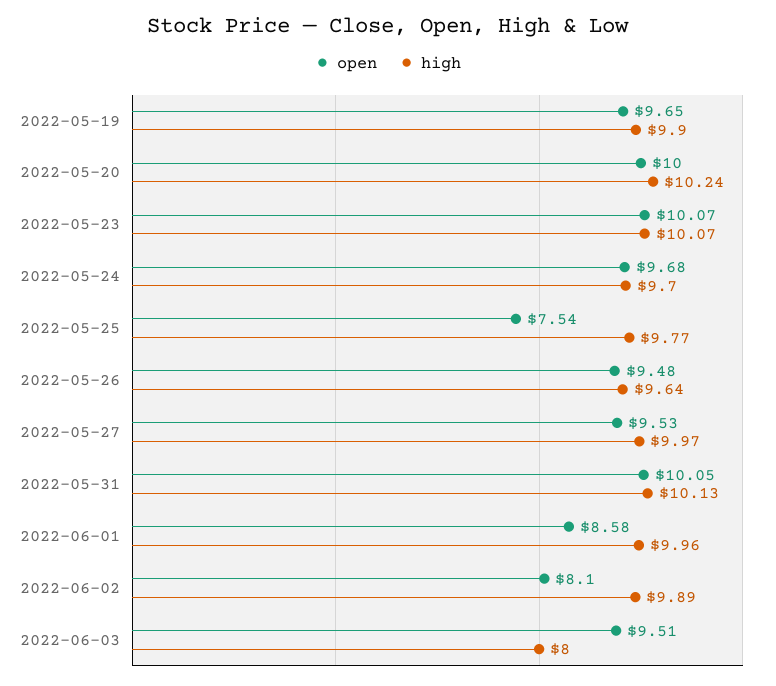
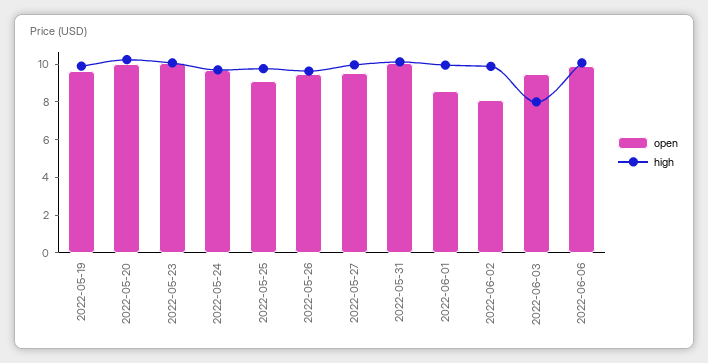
open, 2022-05-25: 7.54 -> 9
open, 2022-06-06: none -> 10
high, 2022-06-06: none -> 10

